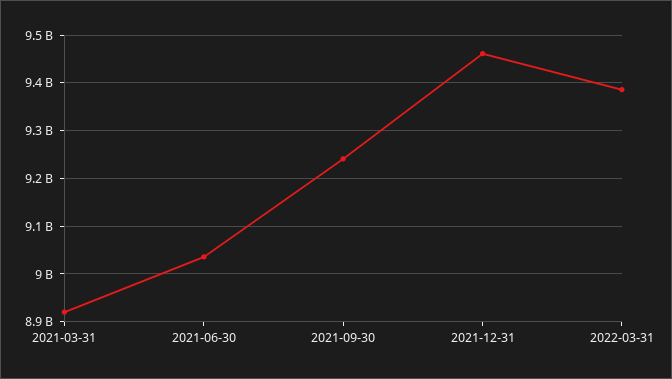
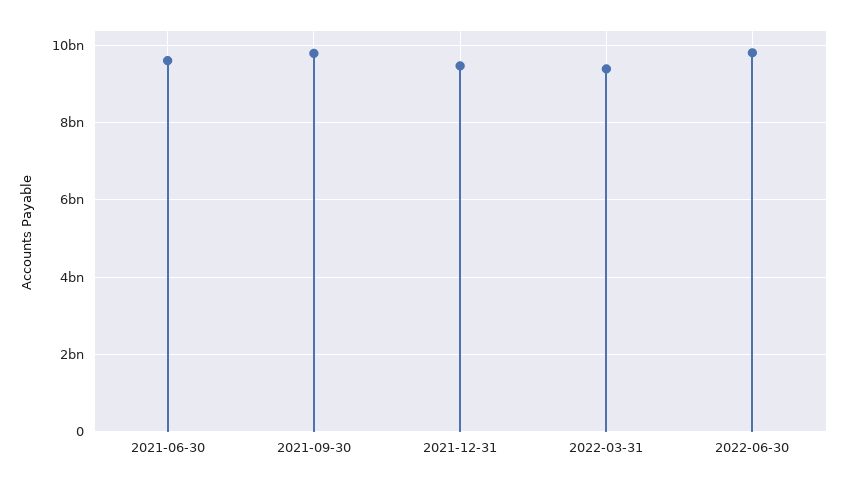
2021-03-31: 8920000000 -> none
2021-06-30: 9040000000 -> 9600000000
2021-09-30: 9240000000 -> 9800000000
2022-06-30: none -> 9800000000

